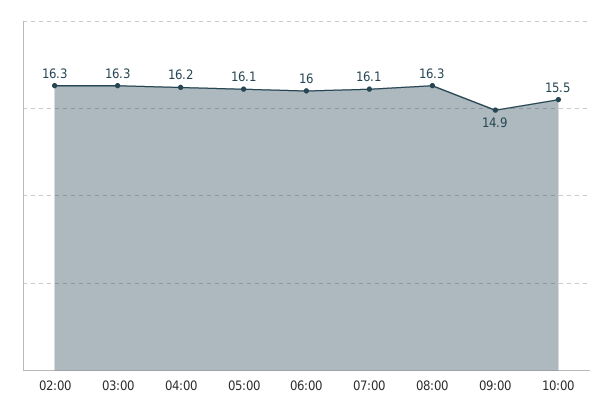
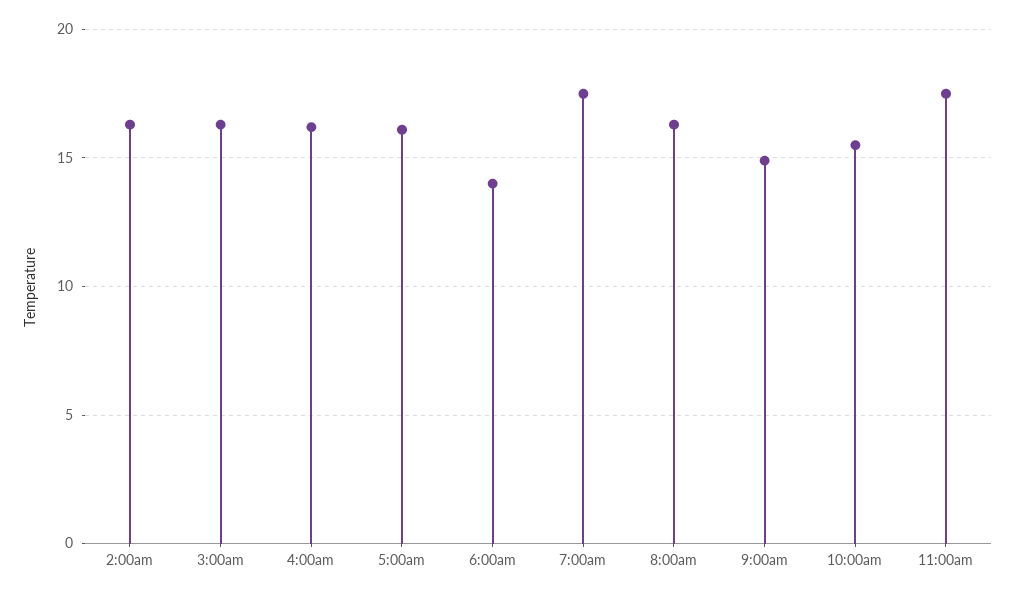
06:00: 16 -> 14
07:00: 16.1 -> 17.5
11:00am: none -> 17.5

